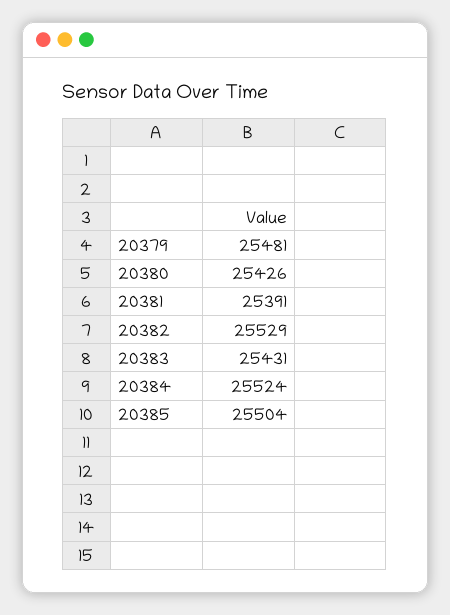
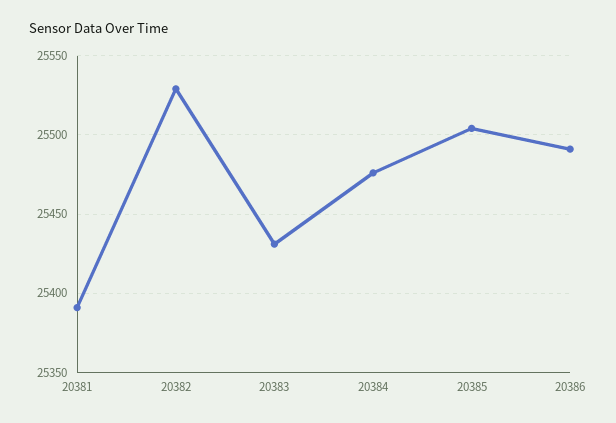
20379: 25481 -> none
20380: 25426 -> none
20384: 25524 -> 25475
20386: none -> 25490

